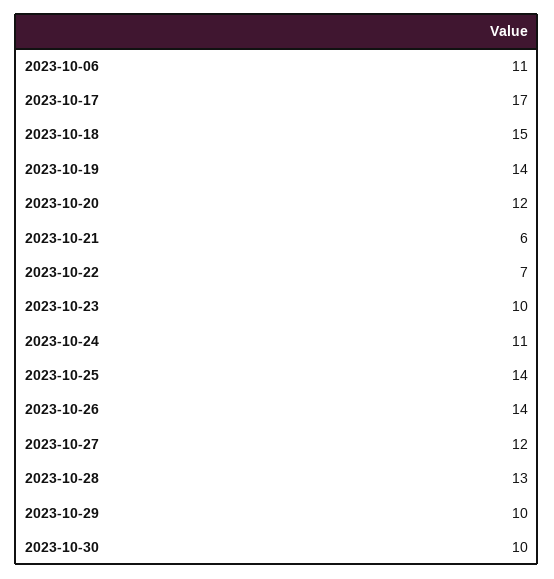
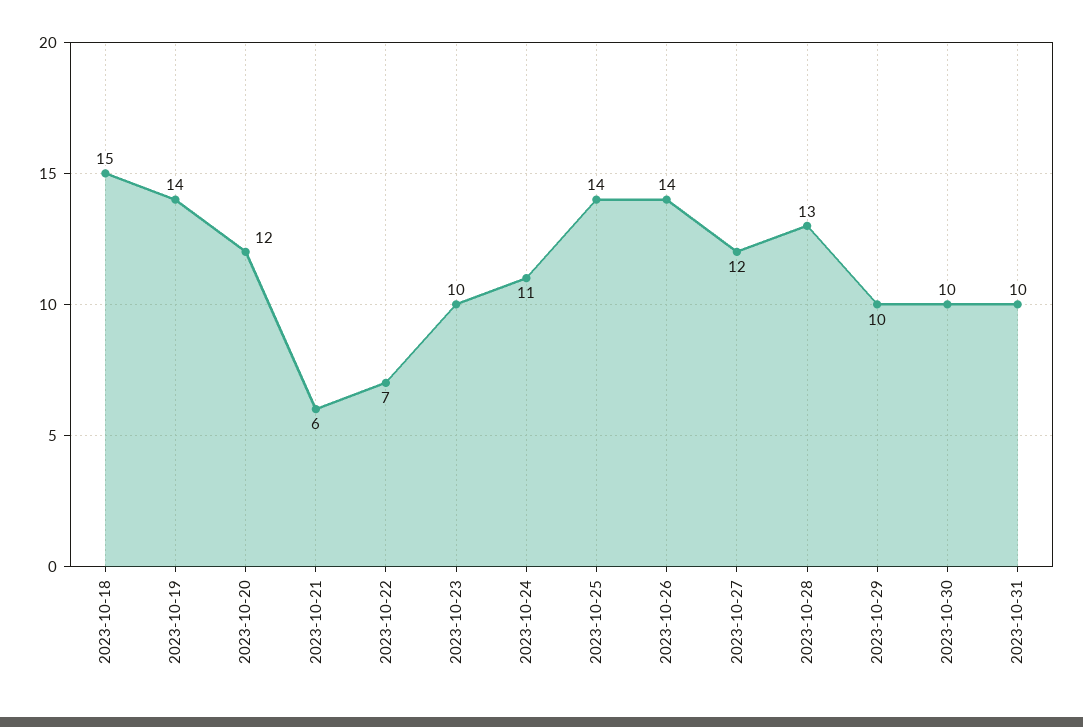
2023-10-06: 11 -> none
2023-10-17: 17 -> none
2023-10-31: none -> 10

